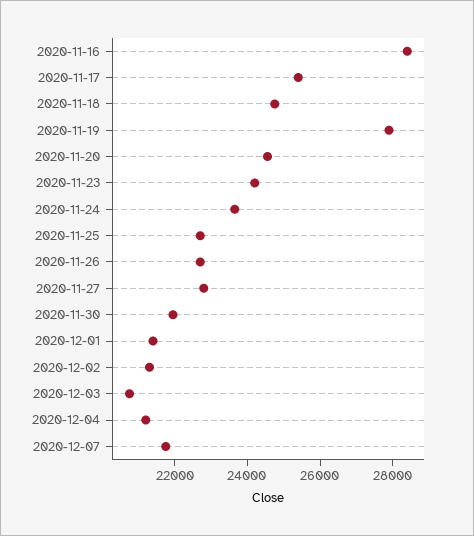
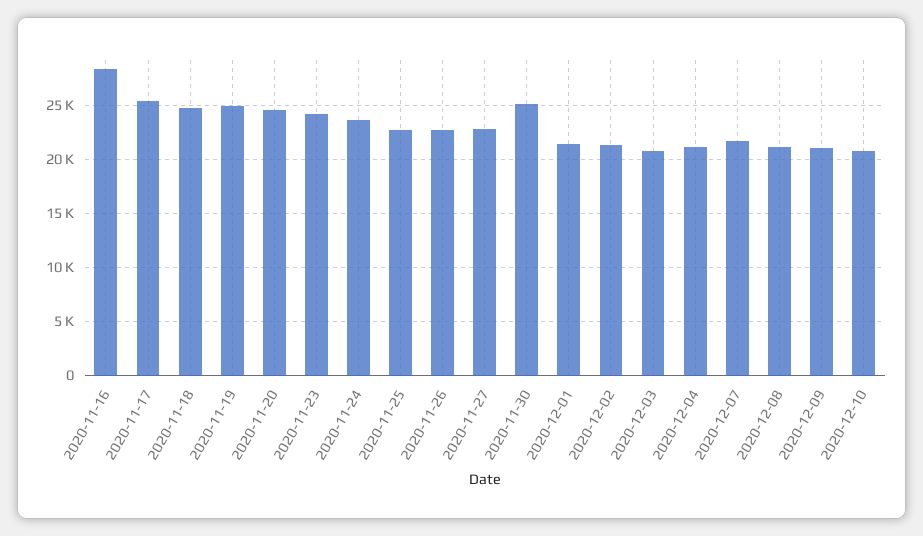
2020-11-19: 28000 -> 25000
2020-11-30: 22000 -> 25000
2020-12-08: none -> 21000
2020-12-09: none -> 21000
2020-12-10: none -> 21000

